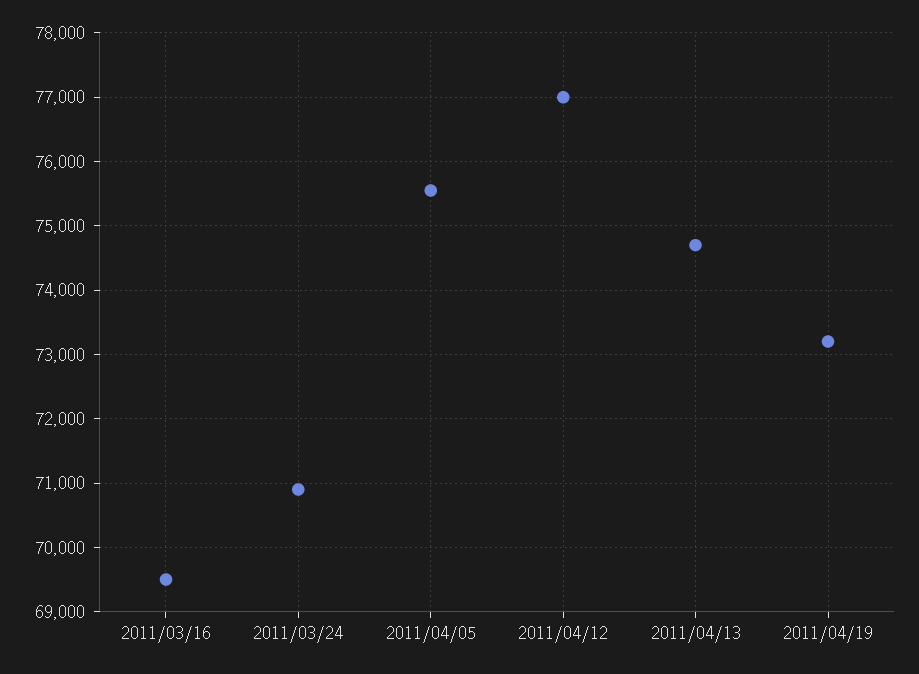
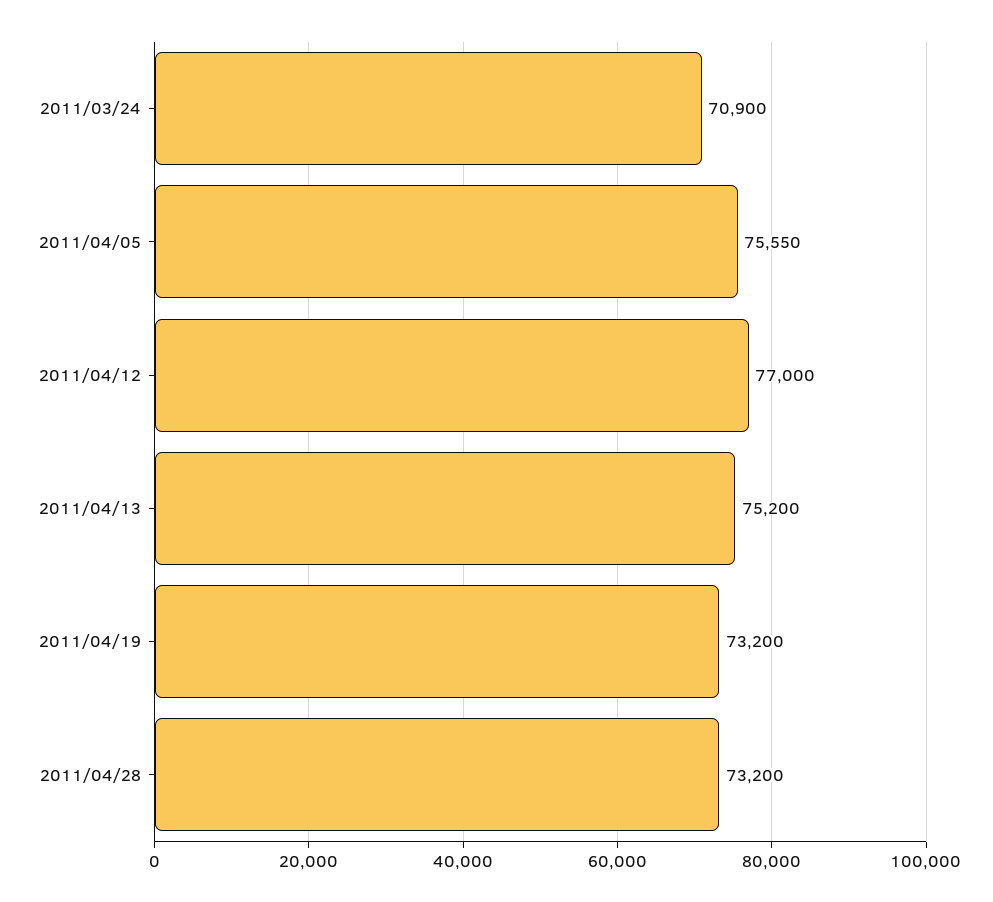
2011/03/16: 69500 -> none
2011/04/13: 74700 -> 75200
2011/04/28: none -> 73200

